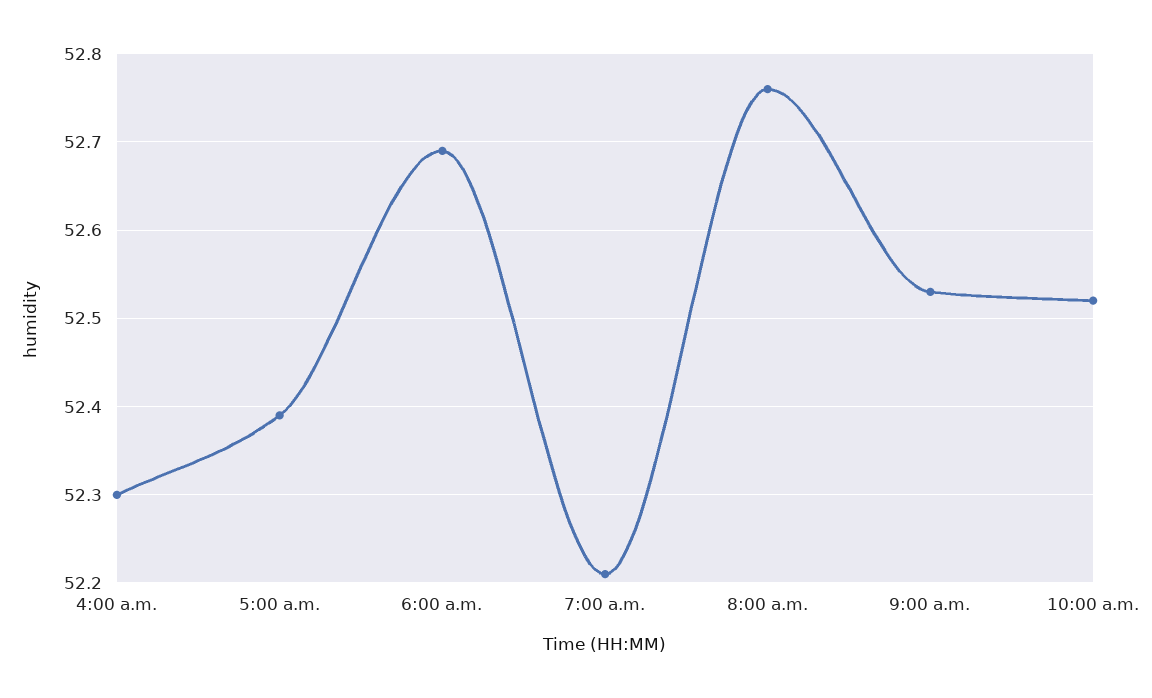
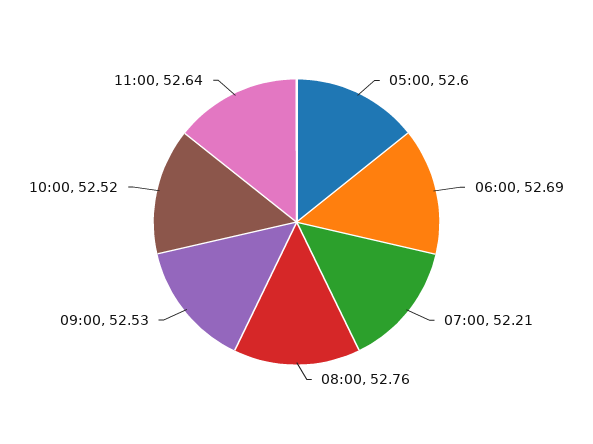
4:00 a.m.: 52.3 -> none
5:00 a.m.: 52.39 -> 52.6
11:00: none -> 52.64

